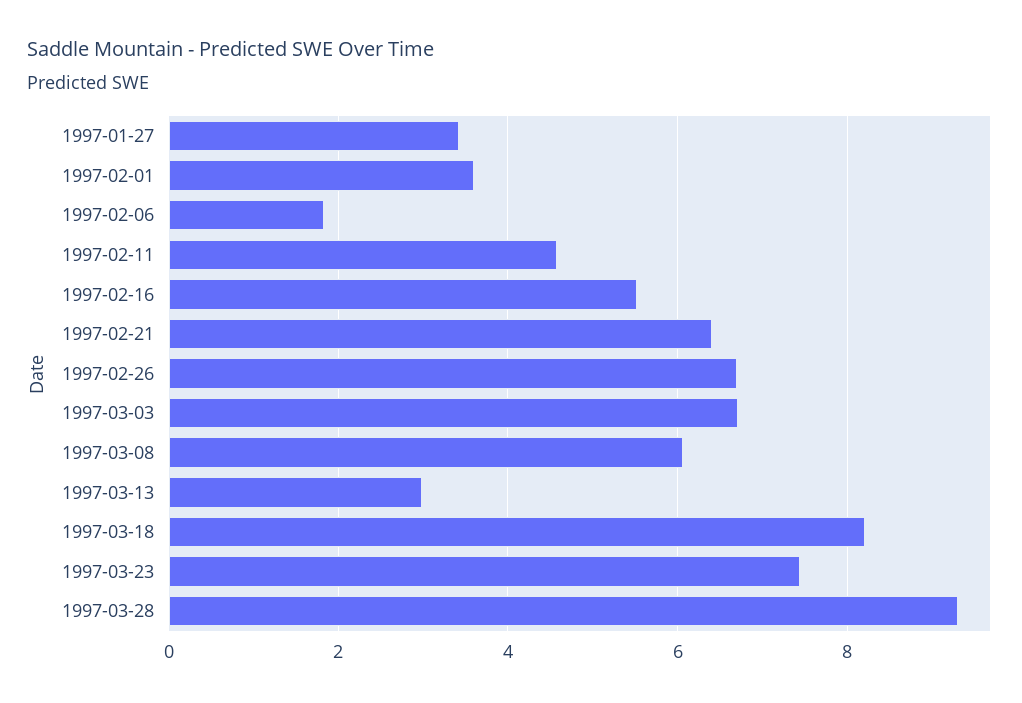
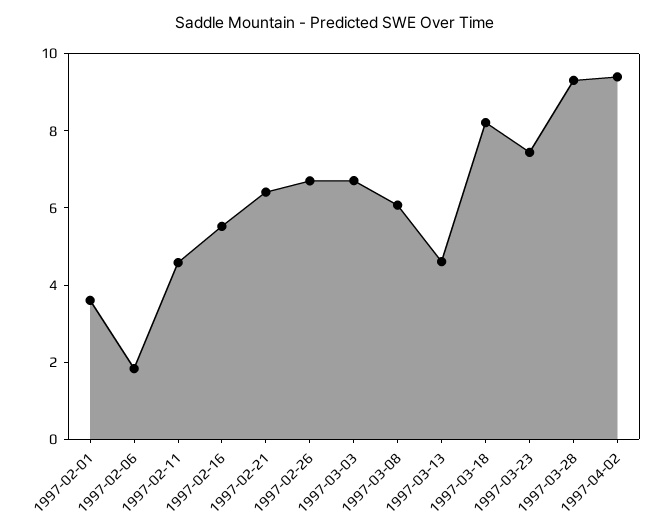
1997-01-27: 3.4 -> none
1997-03-13: 3 -> 4.5
1997-04-02: none -> 9.5

